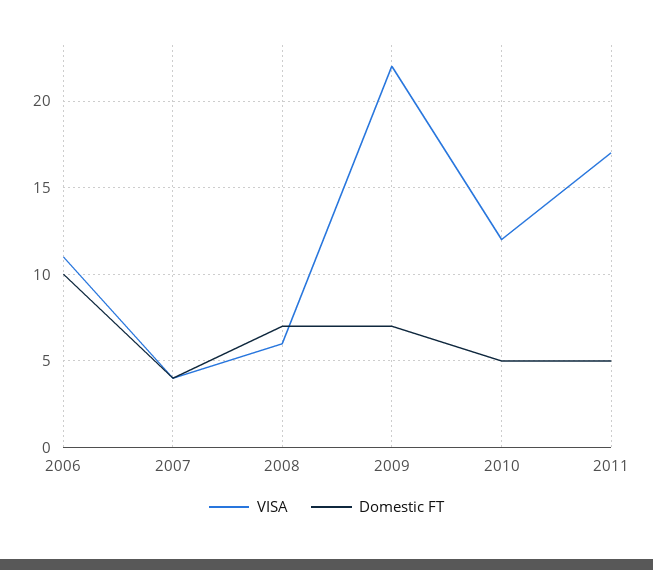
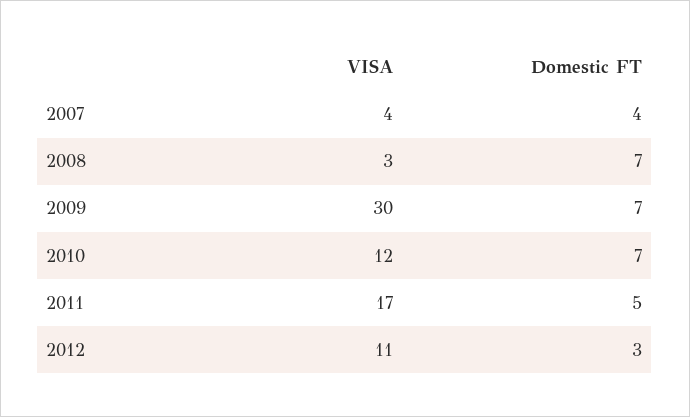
VISA, 2006: 11 -> none
Domestic FT, 2006: 10 -> none
VISA, 2008: 6 -> 3
VISA, 2009: 22 -> 30
Domestic FT, 2010: 5 -> 7
VISA, 2012: none -> 11
Domestic FT, 2012: none -> 3

